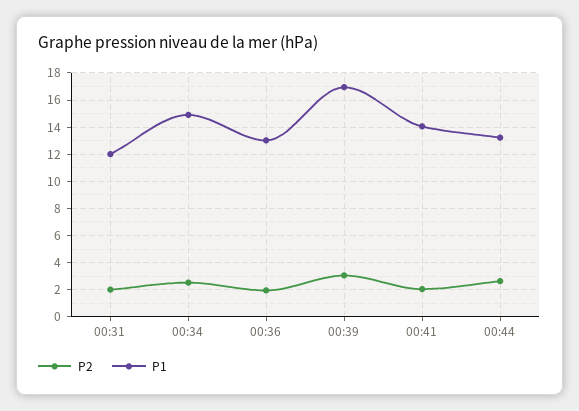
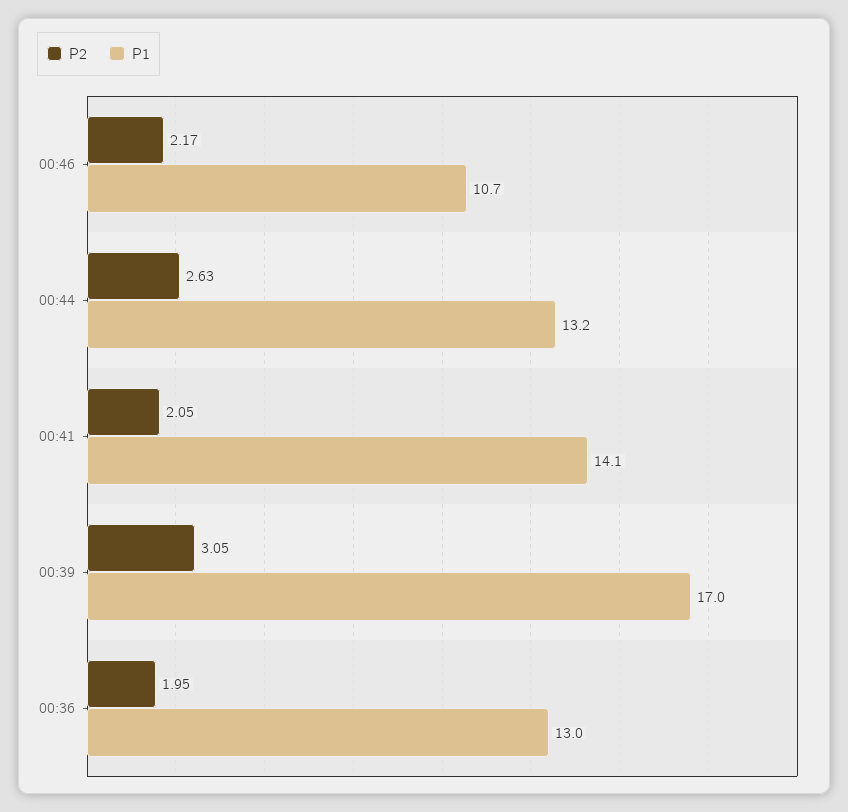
P2, 00:31: 2 -> none
P1, 00:31: 12 -> none
P2, 00:34: 2.5 -> none
P1, 00:34: 15 -> none
P2, 00:46: none -> 2.17
P1, 00:46: none -> 10.7

